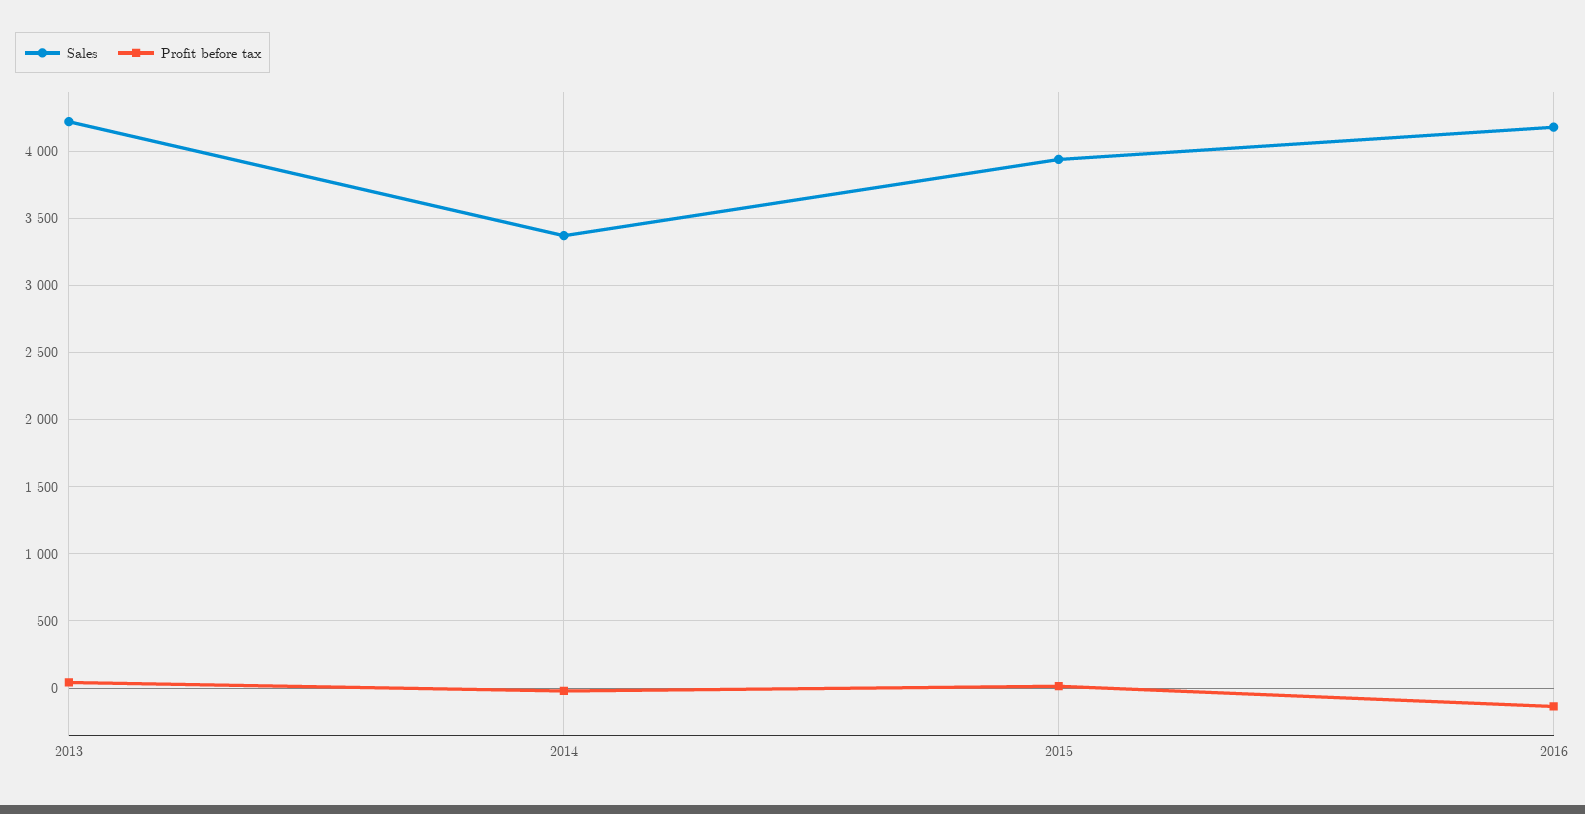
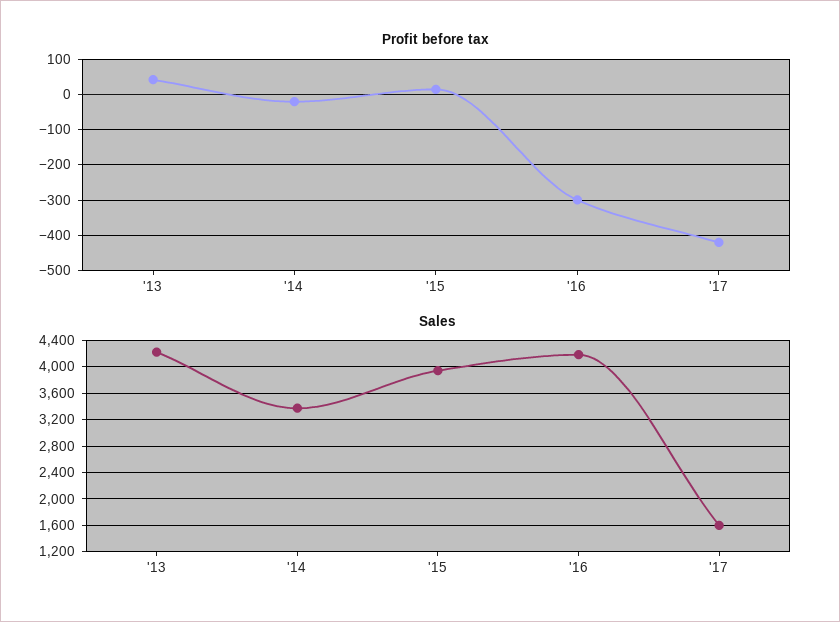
Profit before tax, 2016: -150 -> -300
Profit before tax, '17: none -> -420
Sales, '17: none -> 1600

